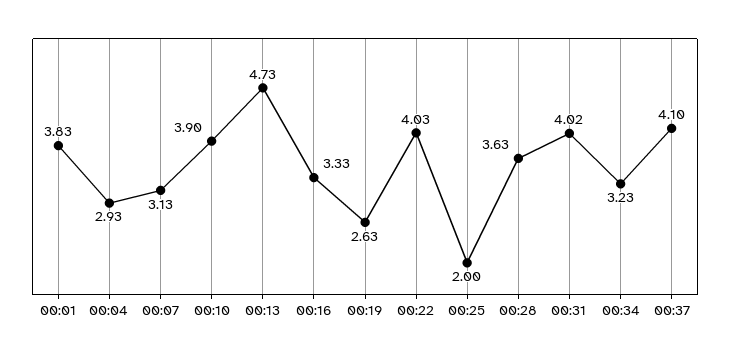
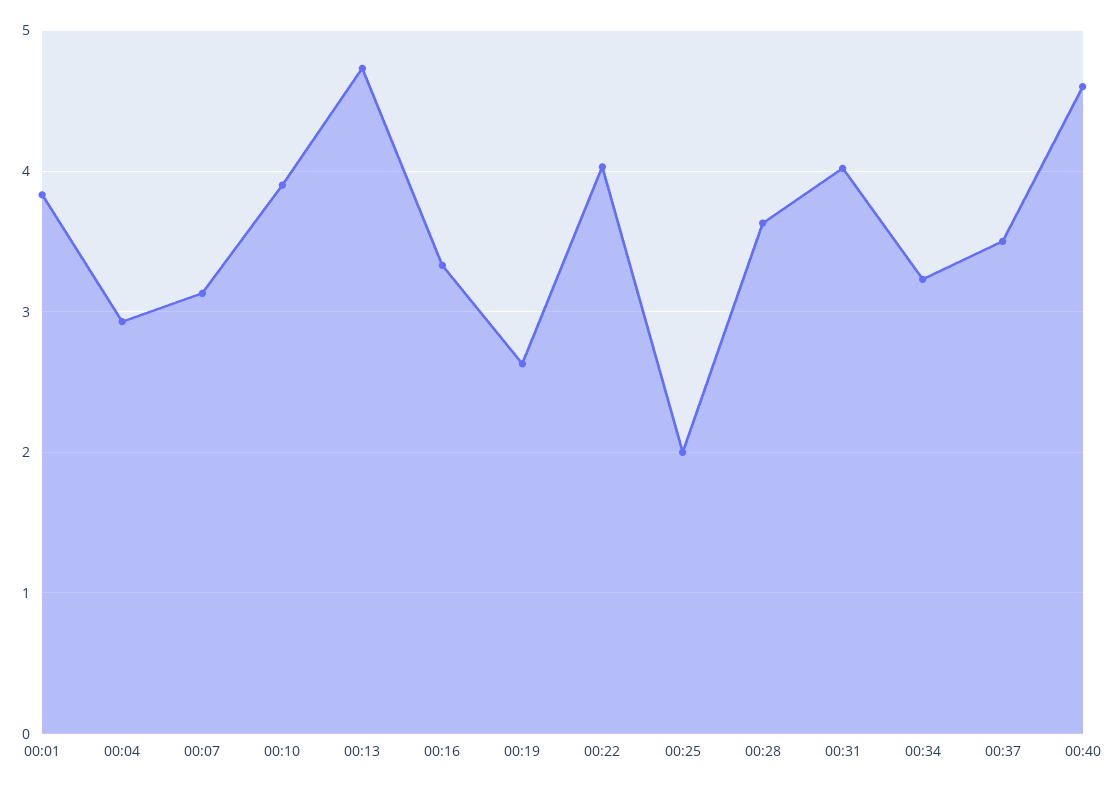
00:37: 4.1 -> 3.5
00:40: none -> 4.6

